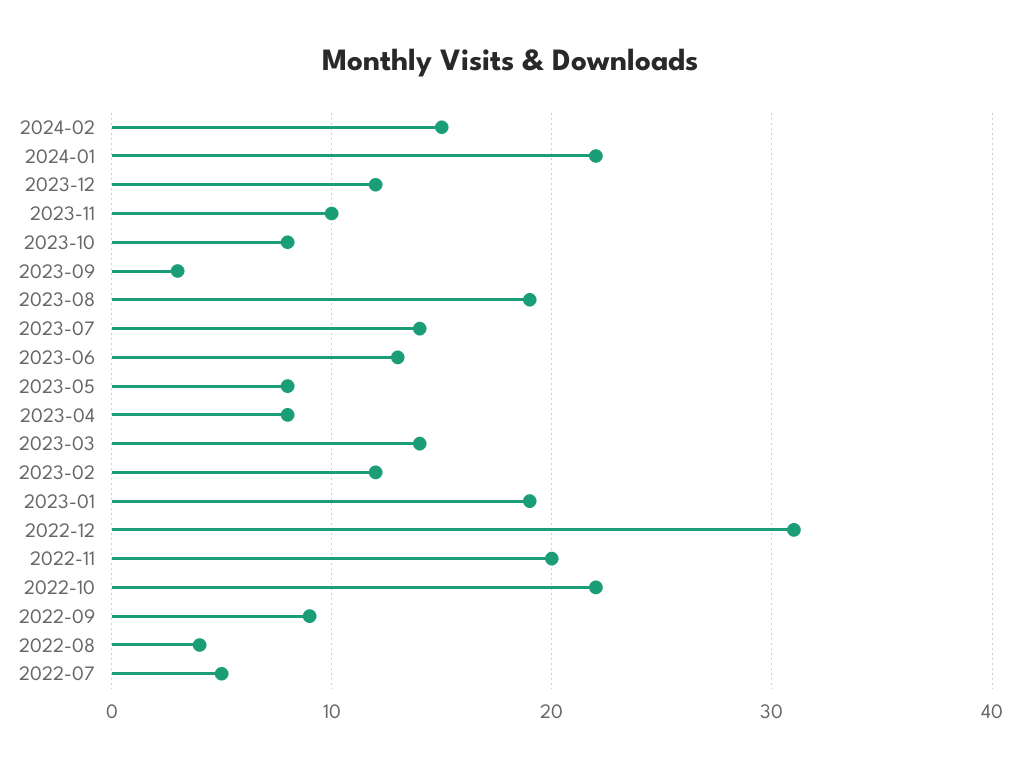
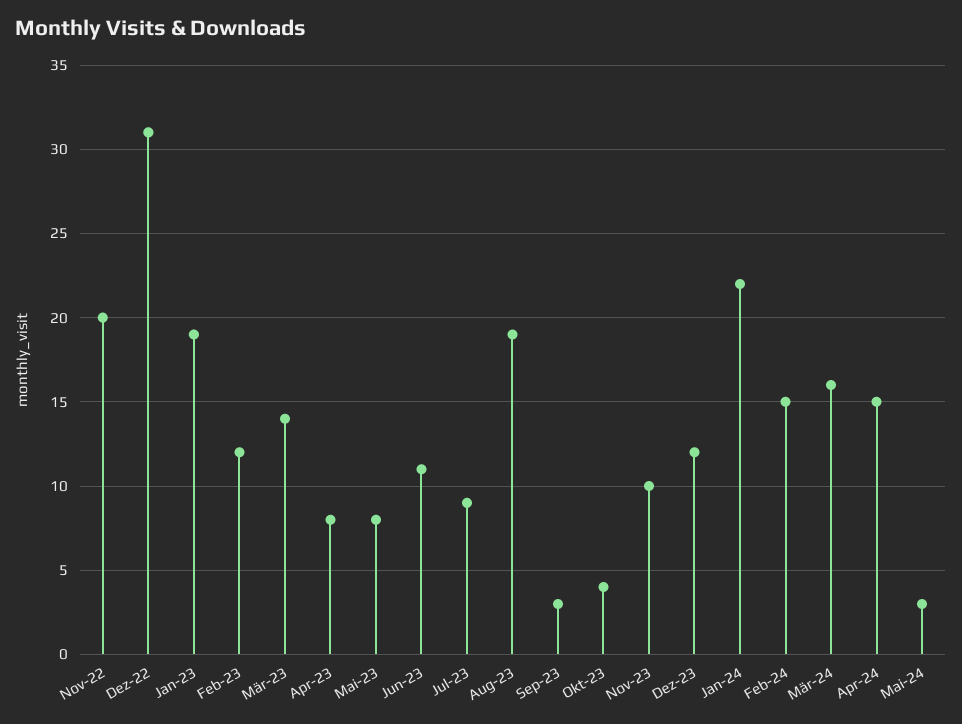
2023-10: 8 -> 4
2023-07: 14 -> 9
2023-06: 13 -> 11
2022-10: 22 -> none
2022-09: 9 -> none
2022-08: 4 -> none
2022-07: 5 -> none
Mär-24: none -> 16
Apr-24: none -> 15
Mai-24: none -> 3

